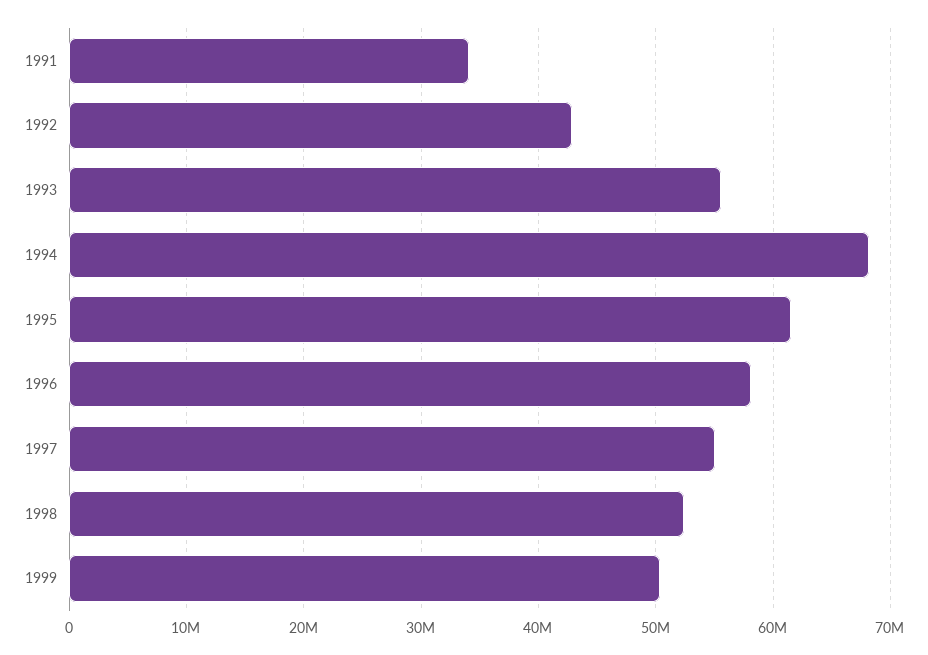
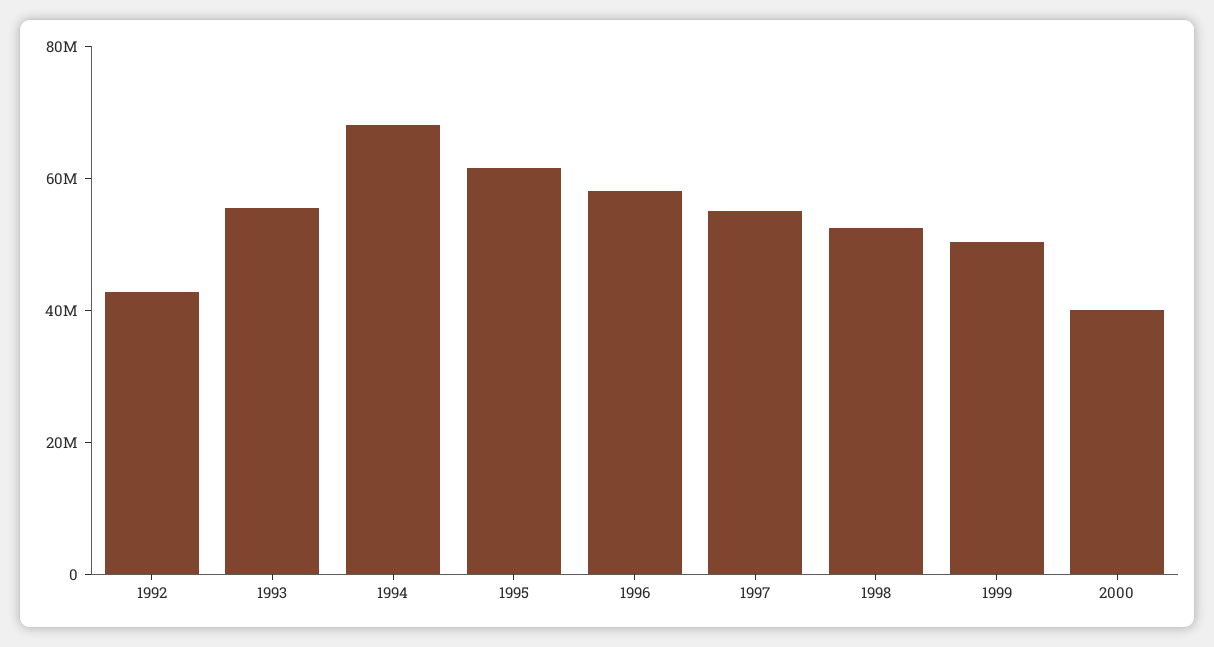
1991: 34000000 -> none
2000: none -> 40000000

